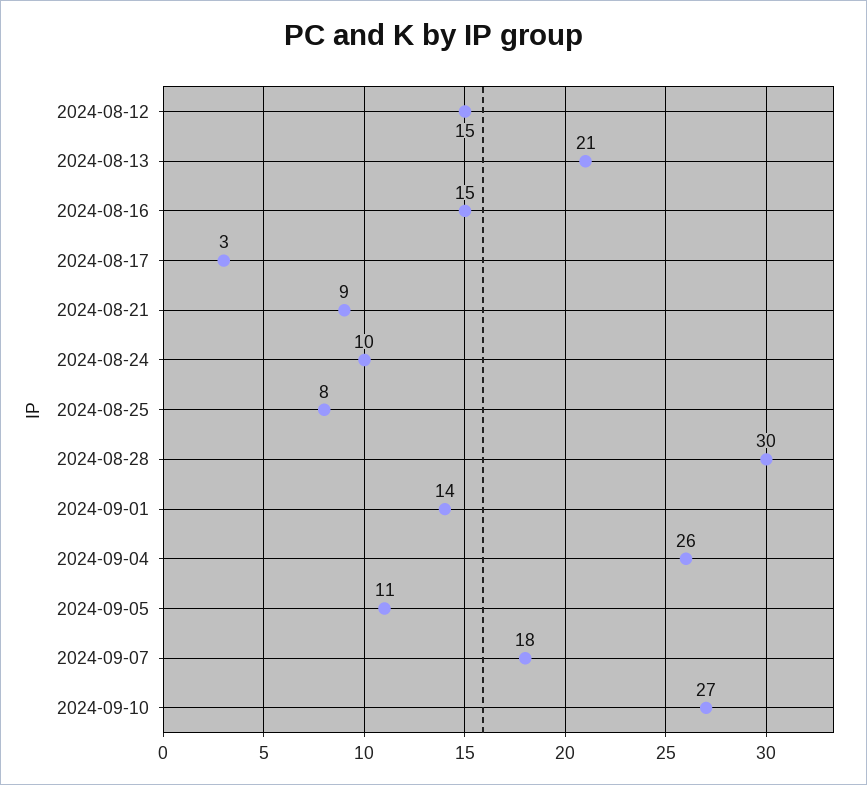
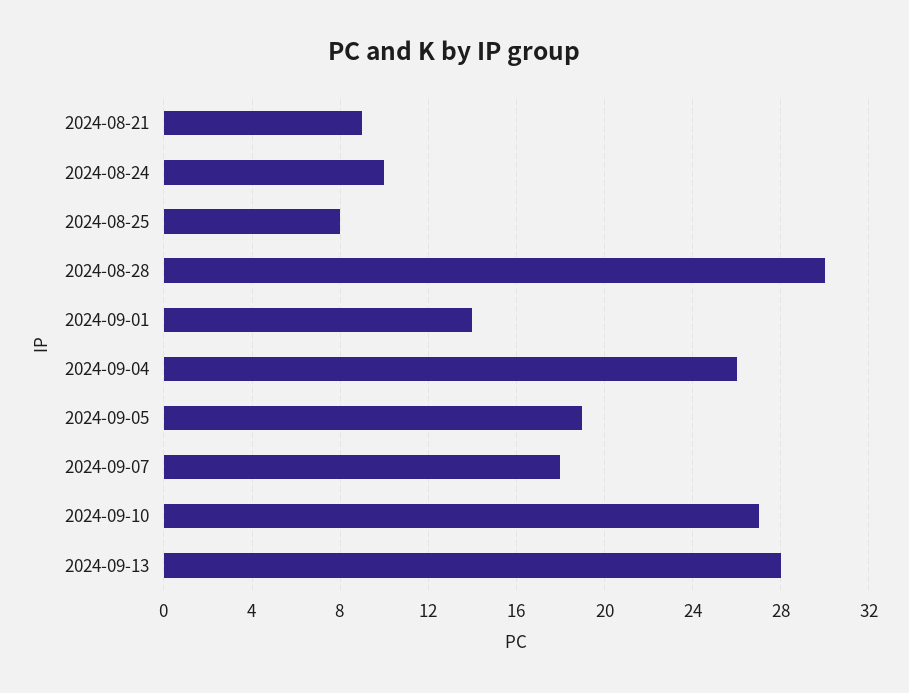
2024-08-12: 15 -> none
2024-08-13: 21 -> none
2024-08-16: 15 -> none
2024-08-17: 3 -> none
2024-09-05: 11 -> 19
2024-09-13: none -> 28

